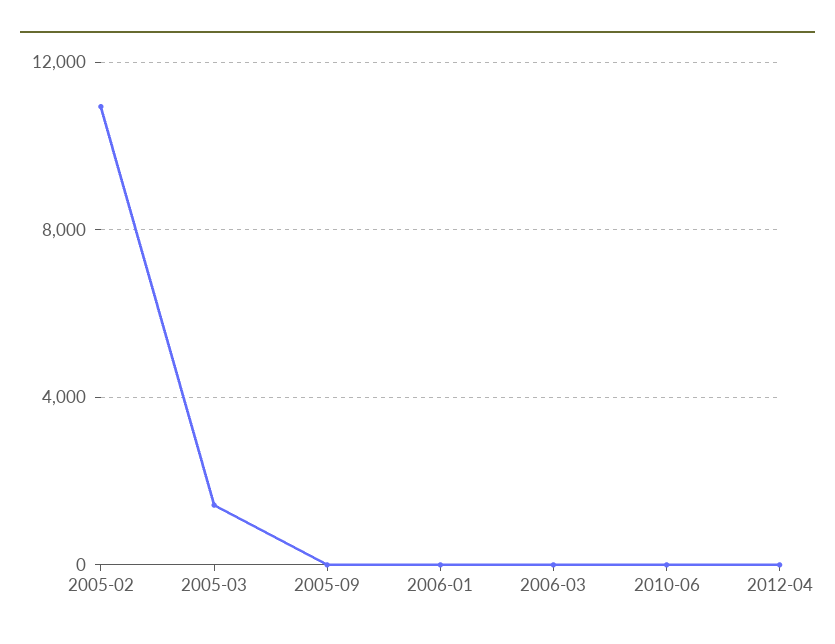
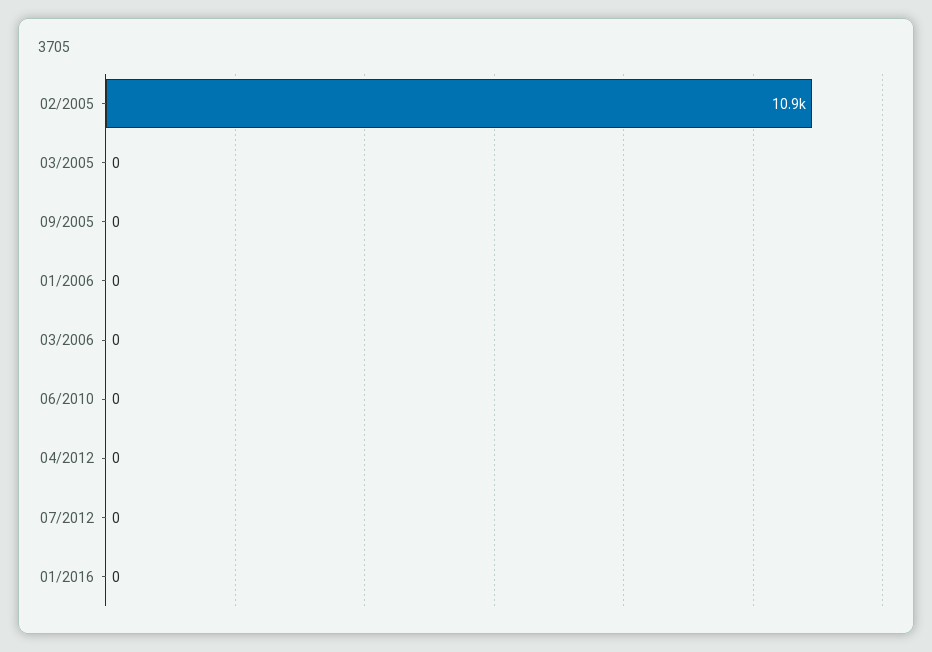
2005-03: 1500 -> 0
07/2012: none -> 0
01/2016: none -> 0

